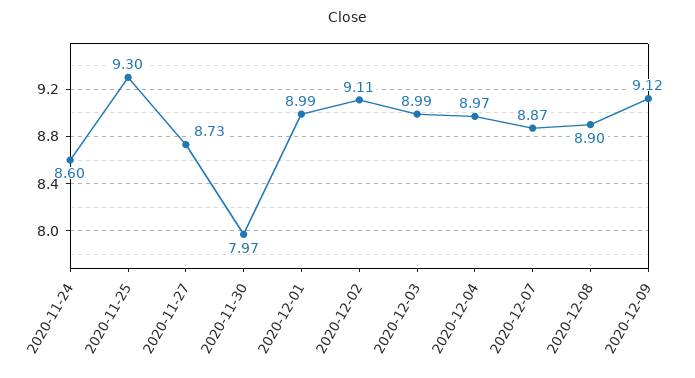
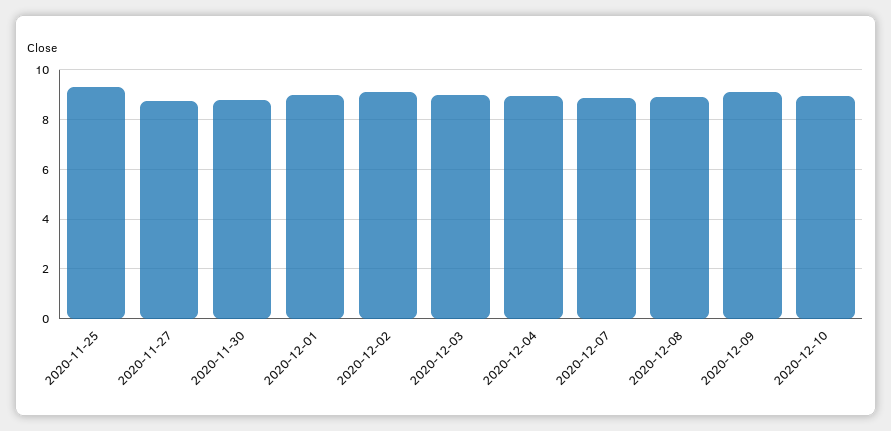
2020-11-24: 8.6 -> none
2020-11-30: 7.97 -> 8.75
2020-12-10: none -> 9

